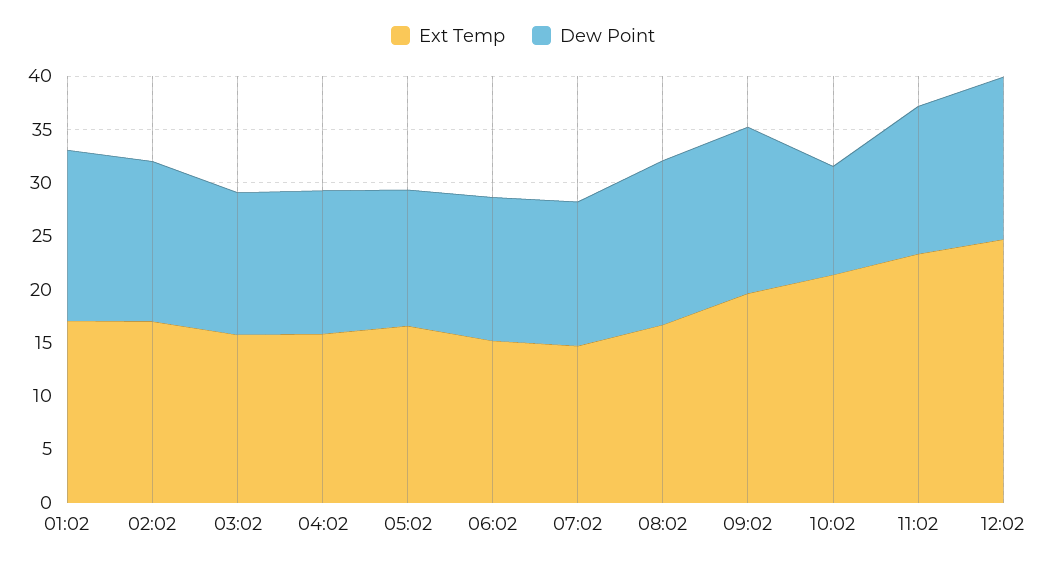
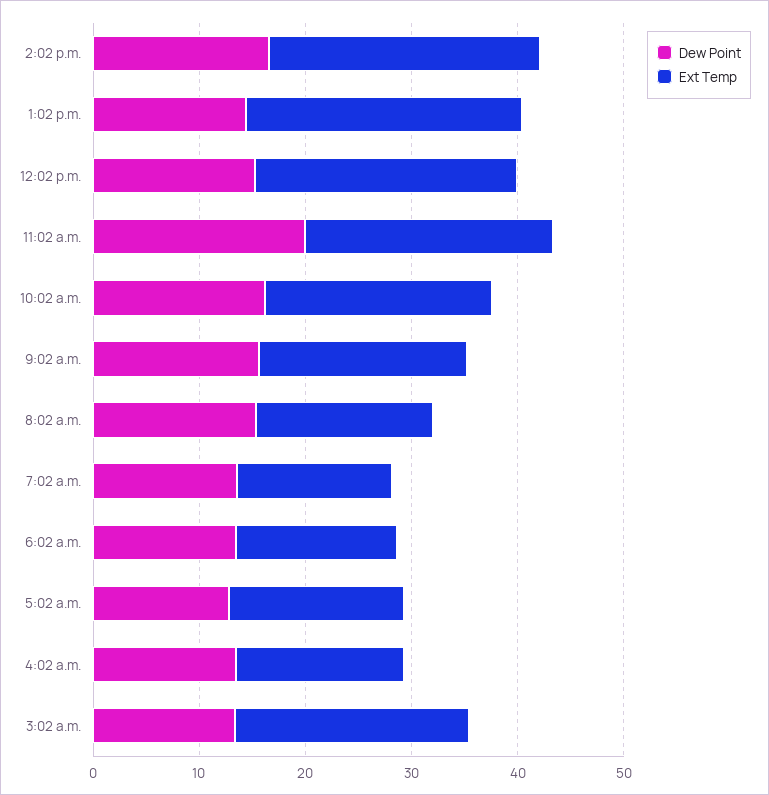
Ext Temp, 01:02: 17 -> none
Dew Point, 01:02: 16 -> none
Ext Temp, 02:02: 17 -> none
Dew Point, 02:02: 15 -> none
Ext Temp, 03:02: 16 -> 22
Dew Point, 10:02: 10 -> 16
Dew Point, 11:02: 14 -> 20
Dew Point, 2:02 p.m.: none -> 16
Ext Temp, 2:02 p.m.: none -> 26
Dew Point, 1:02 p.m.: none -> 14
Ext Temp, 1:02 p.m.: none -> 26

